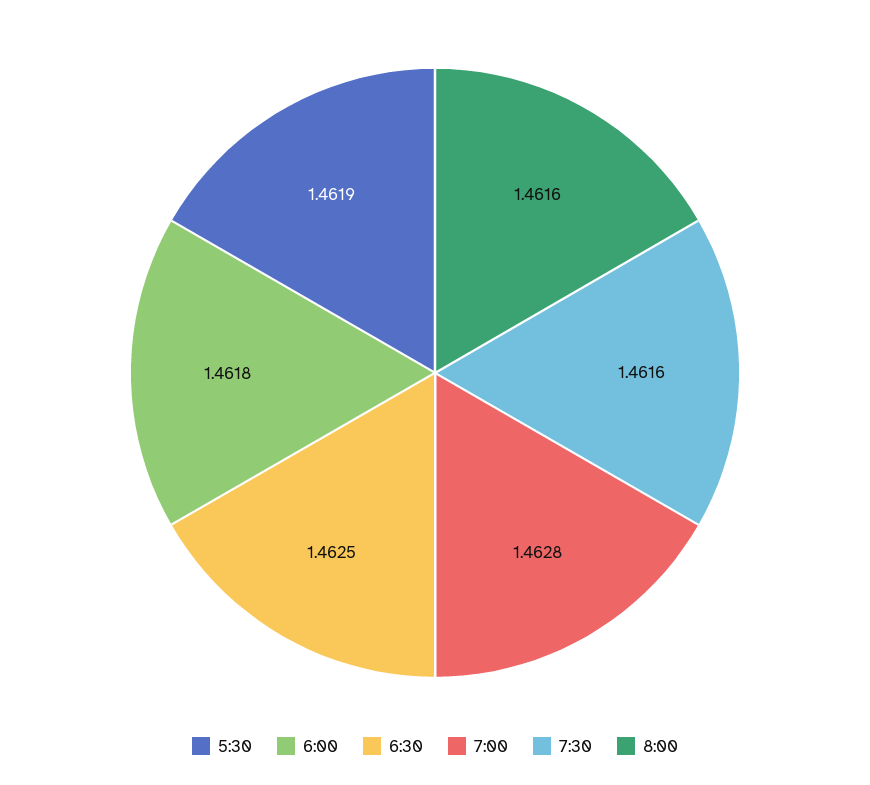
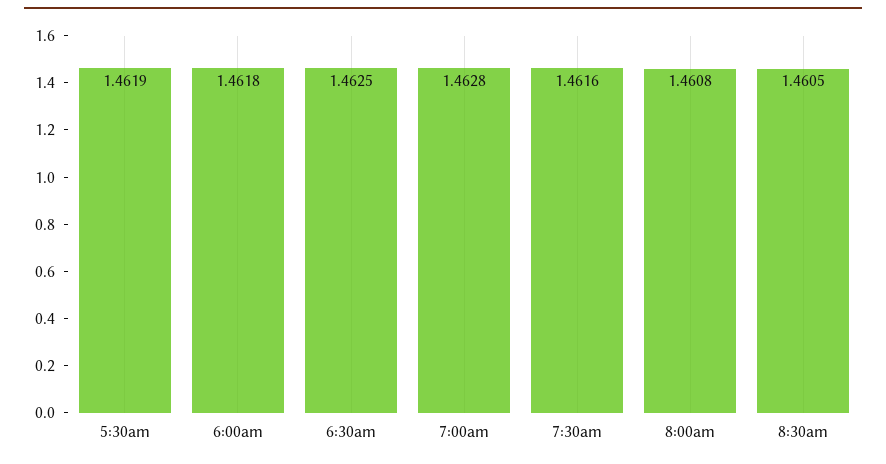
8:00: 1.4616 -> 1.4608
8:30am: none -> 1.4605

